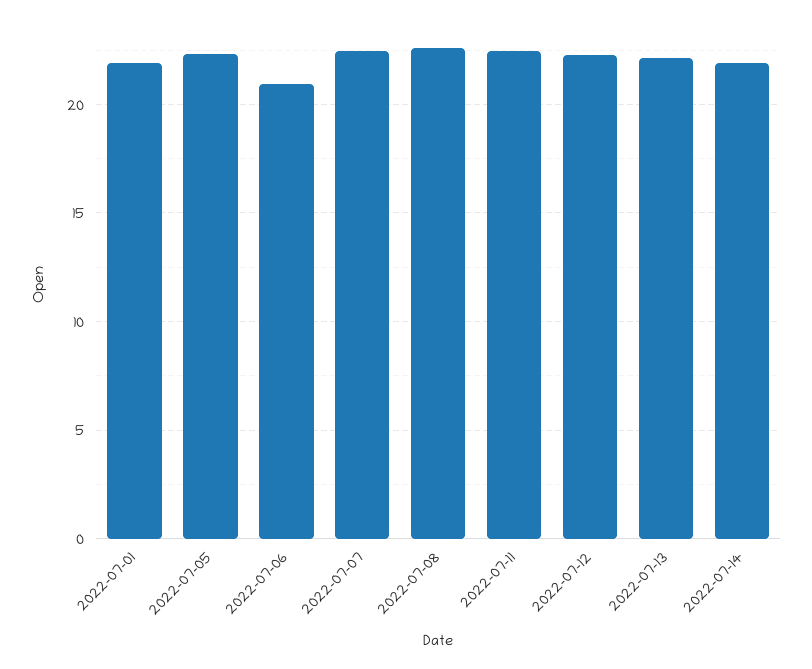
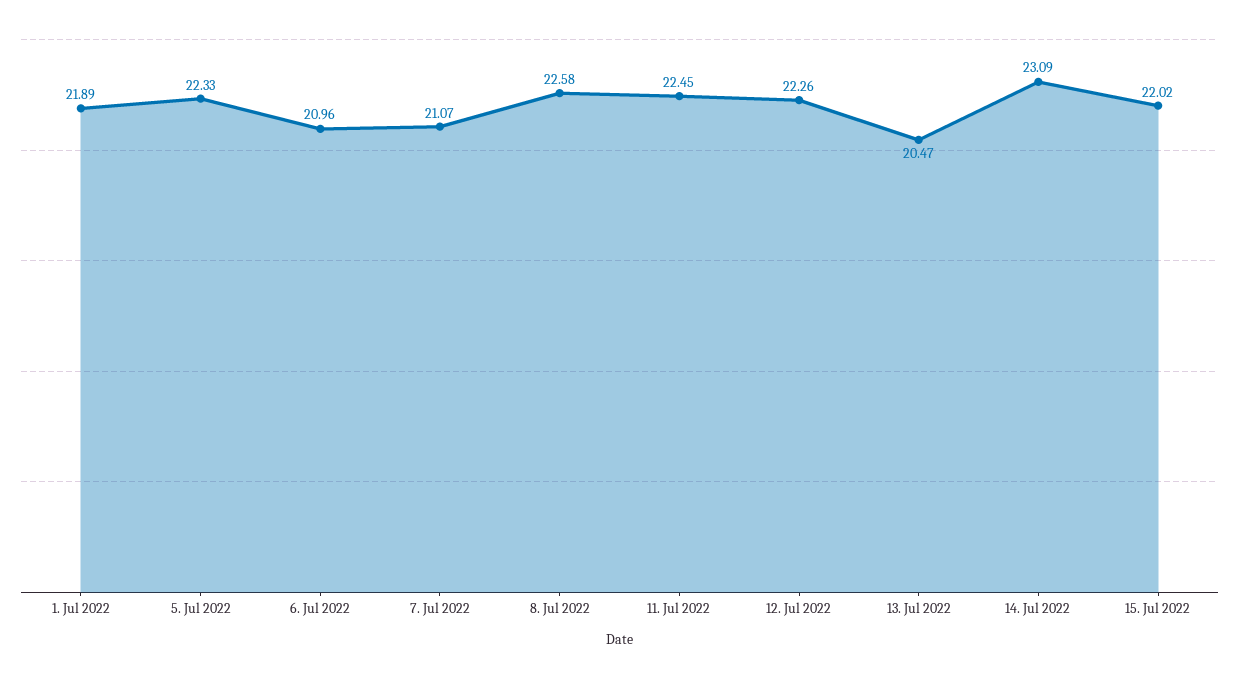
2022-07-07: 22.5 -> 21.07
2022-07-13: 22 -> 20.47
2022-07-14: 22 -> 23.09
15. Jul 2022: none -> 22.02

